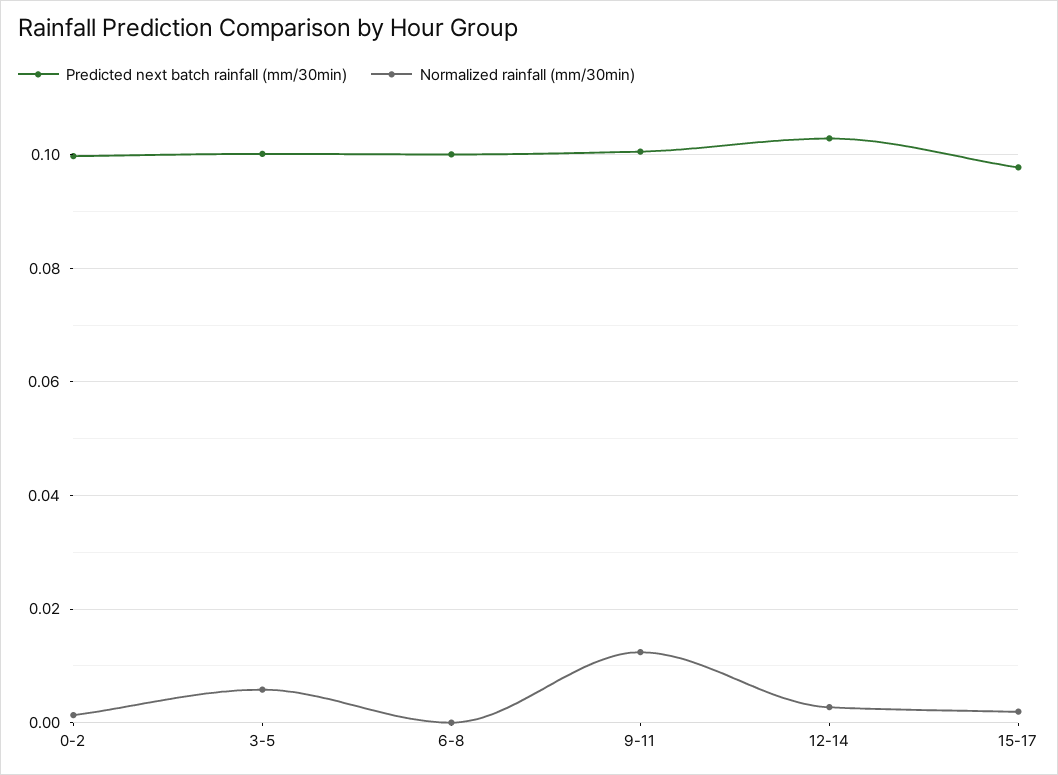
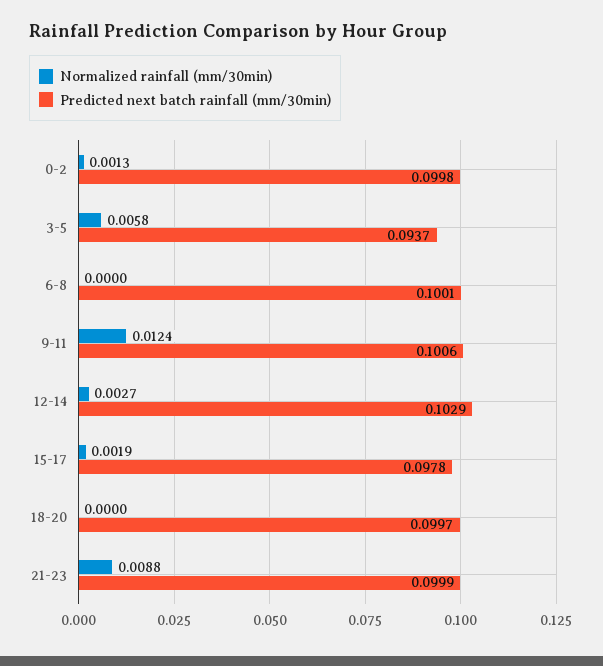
Predicted next batch rainfall (mm/30min), 3-5: 0.1 -> 0.0937
Normalized rainfall (mm/30min), 18-20: none -> 0
Predicted next batch rainfall (mm/30min), 18-20: none -> 0.0997
Normalized rainfall (mm/30min), 21-23: none -> 0.0088
Predicted next batch rainfall (mm/30min), 21-23: none -> 0.0999

